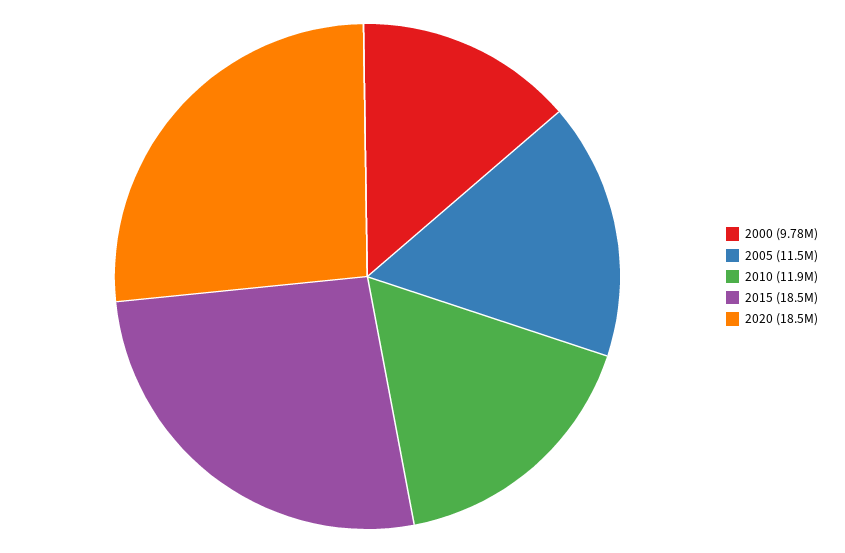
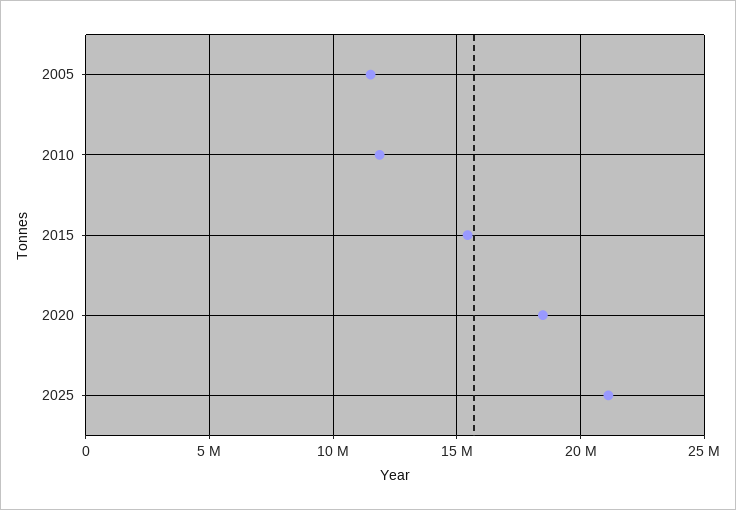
2000: 9780000 -> none
2015: 18500000 -> 15500000
2025: none -> 21000000

